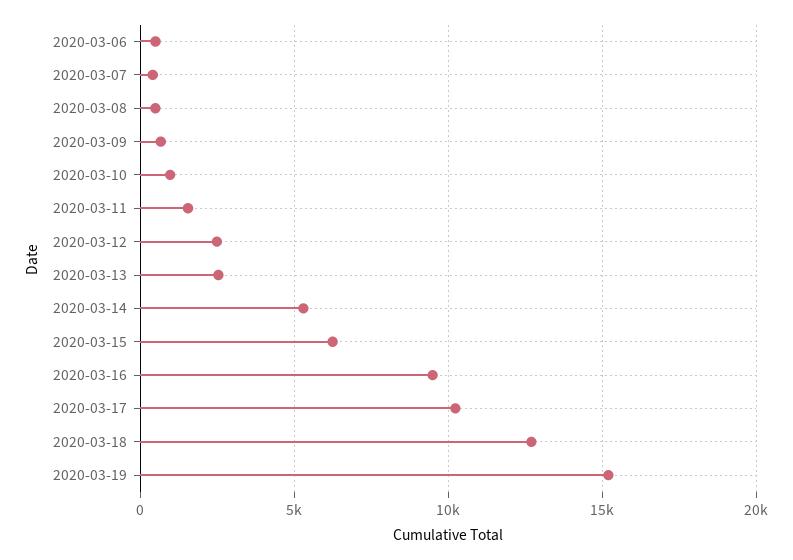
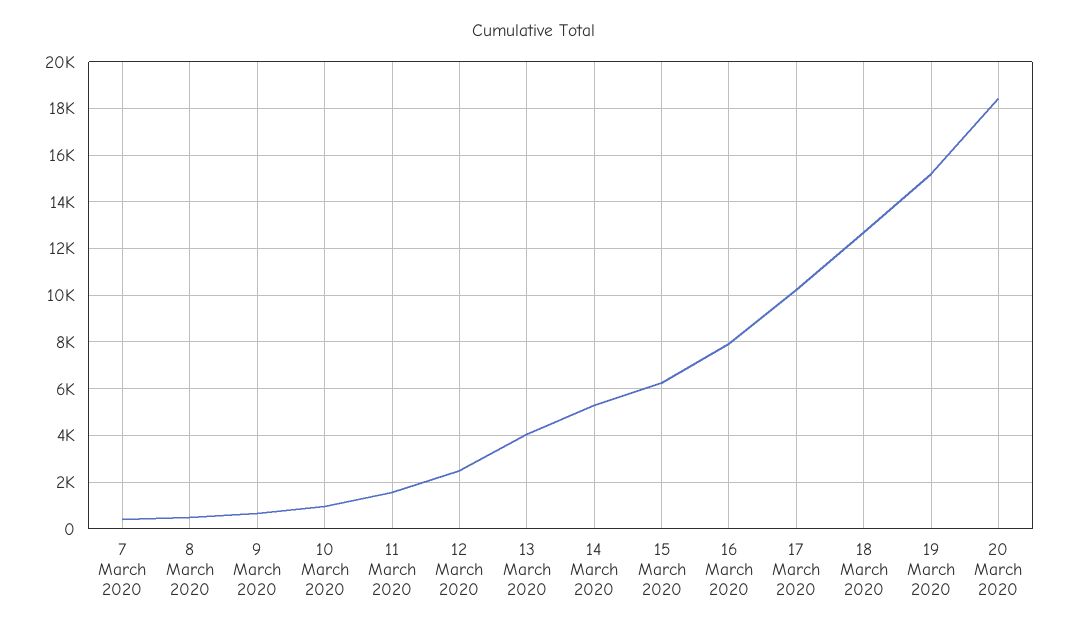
2020-03-06: 500 -> none
2020-03-13: 2500 -> 4000
2020-03-16: 9500 -> 8000
20 March 2020: none -> 18500

